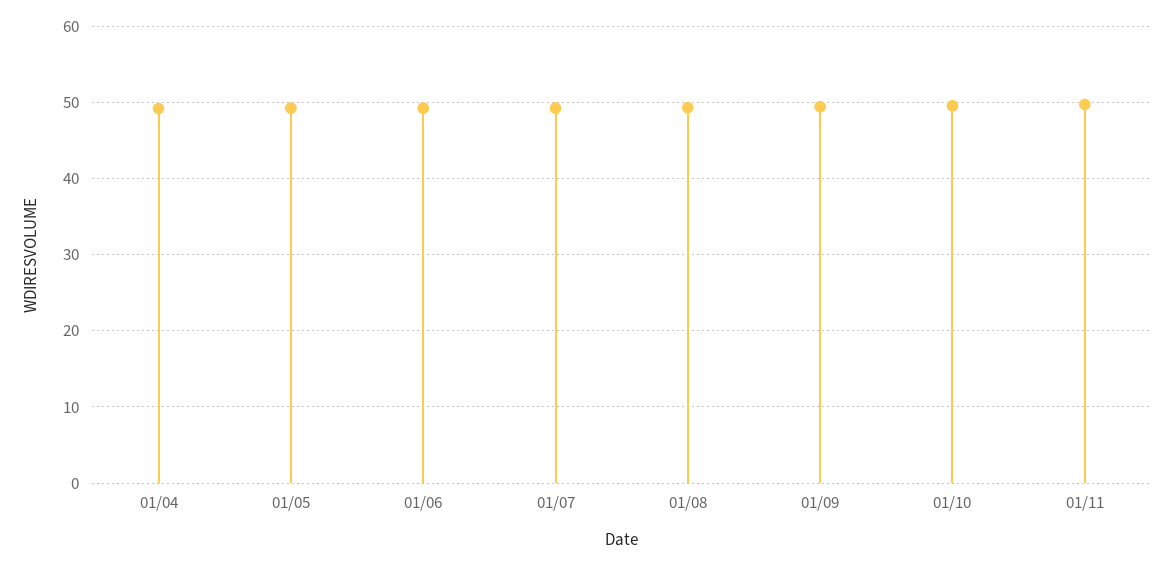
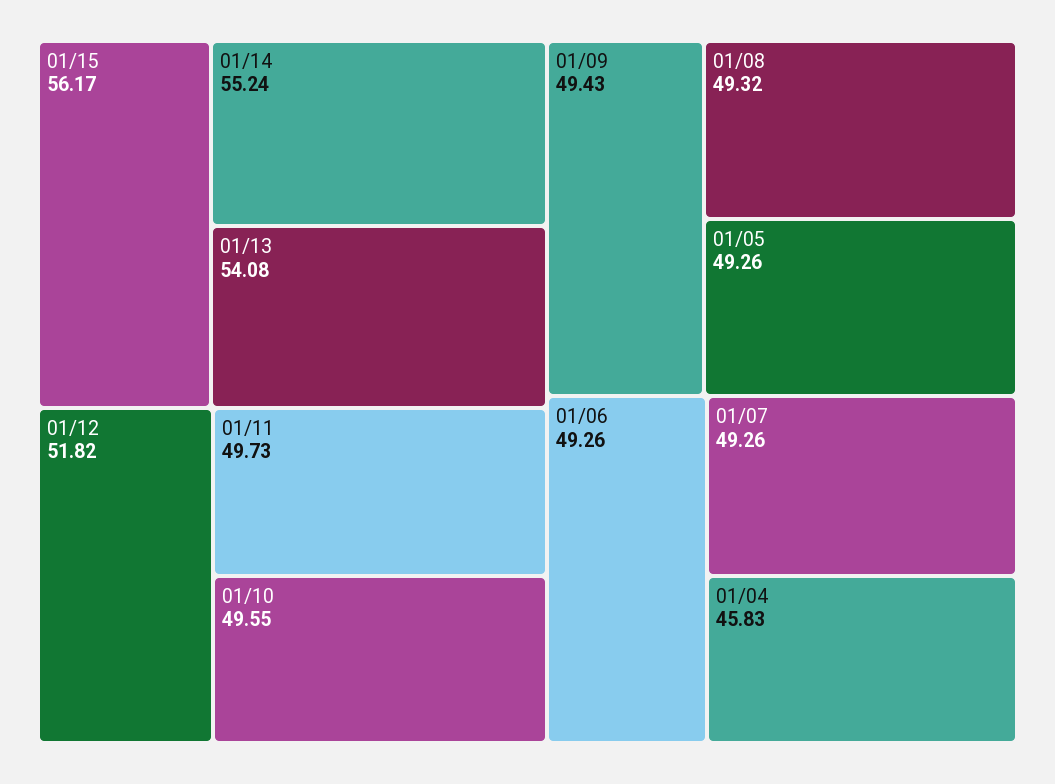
01/04: 49 -> 45.83
01/15: none -> 56.17
01/14: none -> 55.24
01/13: none -> 54.08
01/12: none -> 51.82

